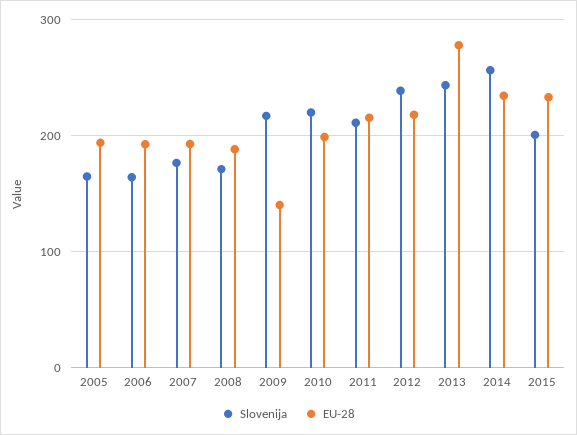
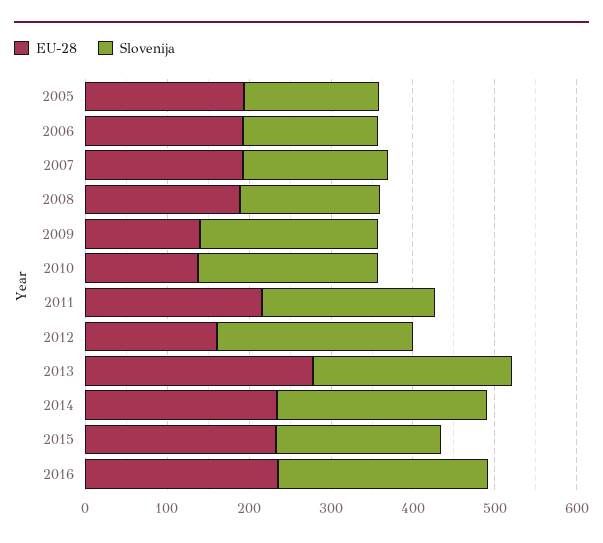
EU-28, 2010: 200 -> 140
EU-28, 2012: 220 -> 160
EU-28, 2016: none -> 240
Slovenija, 2016: none -> 260

